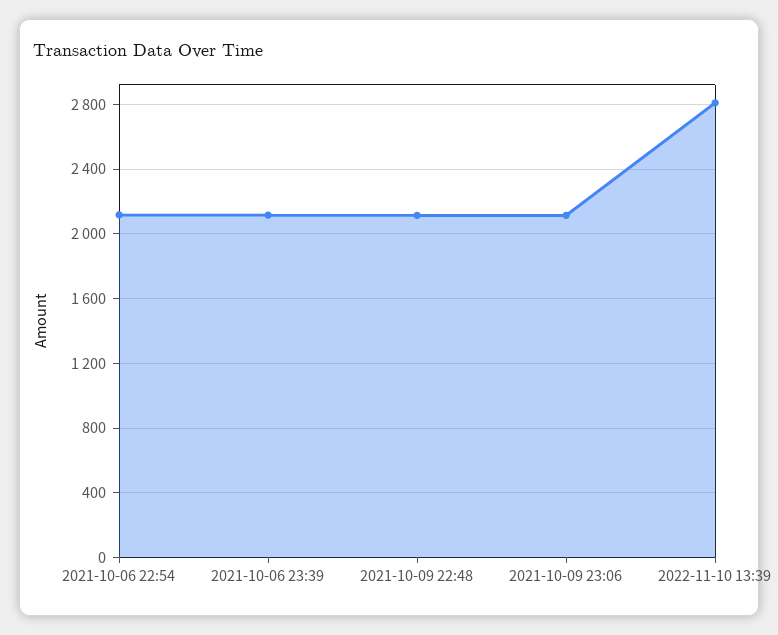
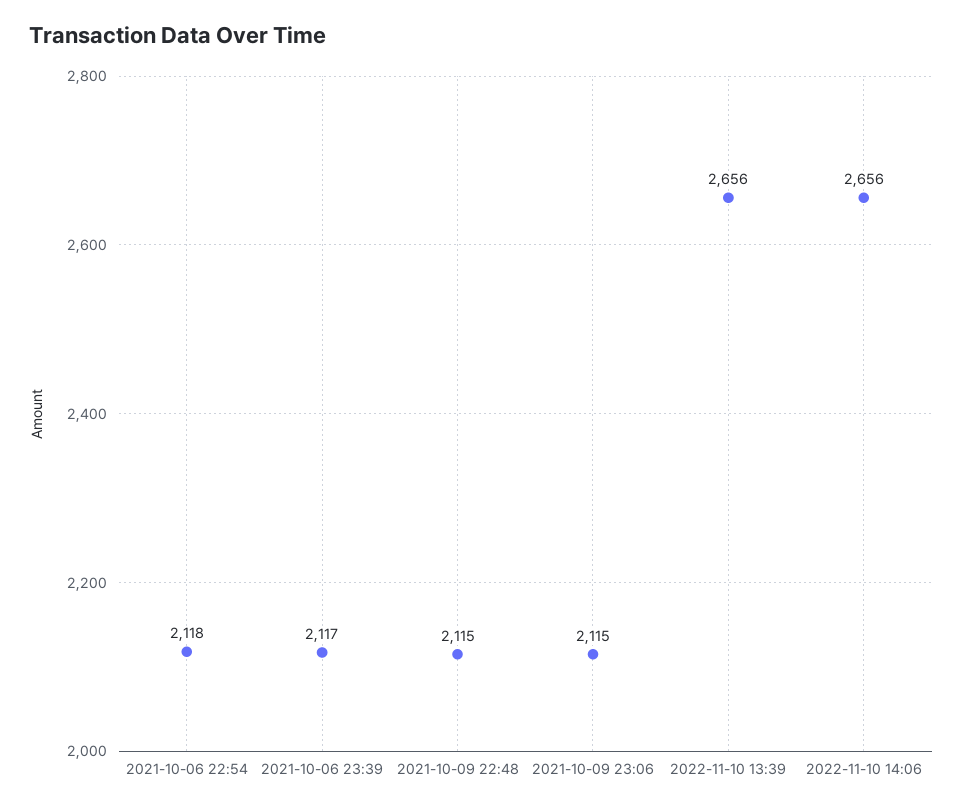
2022-11-10 13:39: 2800 -> 2656
2022-11-10 14:06: none -> 2656

